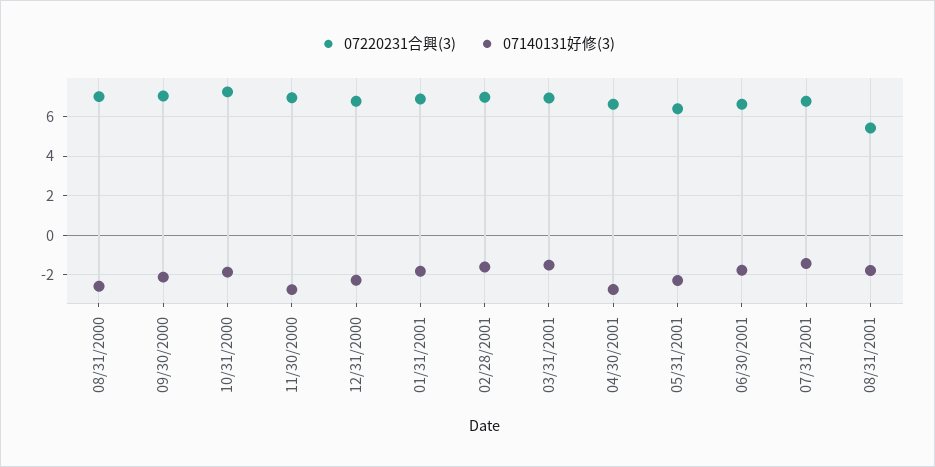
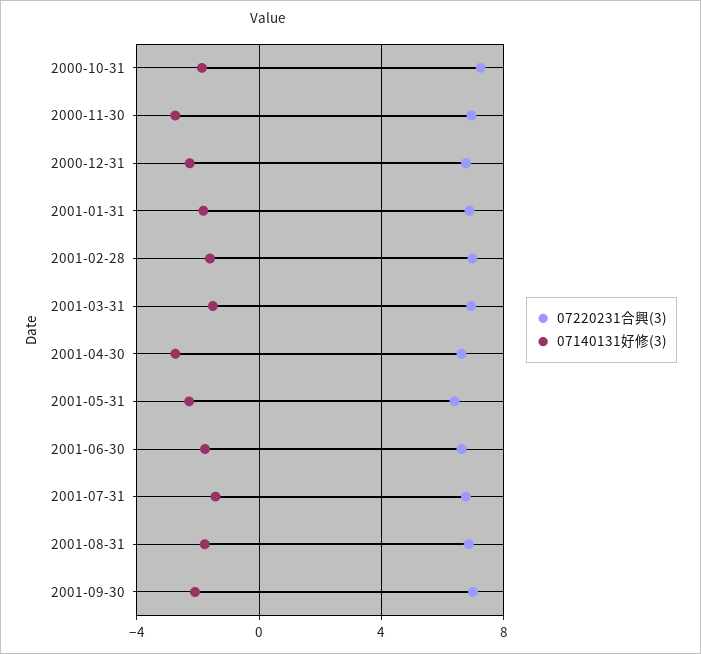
07220231合興(3), 08/31/2000: 7 -> none
07140131好修(3), 08/31/2000: -2.5 -> none
07220231合興(3), 09/30/2000: 7 -> none
07140131好修(3), 09/30/2000: -2 -> none
07220231合興(3), 08/31/2001: 5.5 -> 7
07220231合興(3), 2001-09-30: none -> 7
07140131好修(3), 2001-09-30: none -> -2

